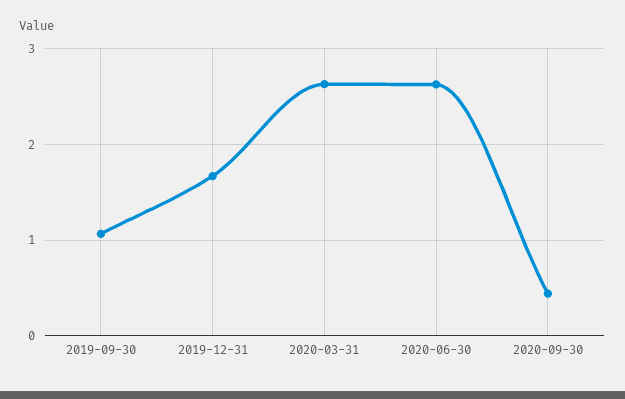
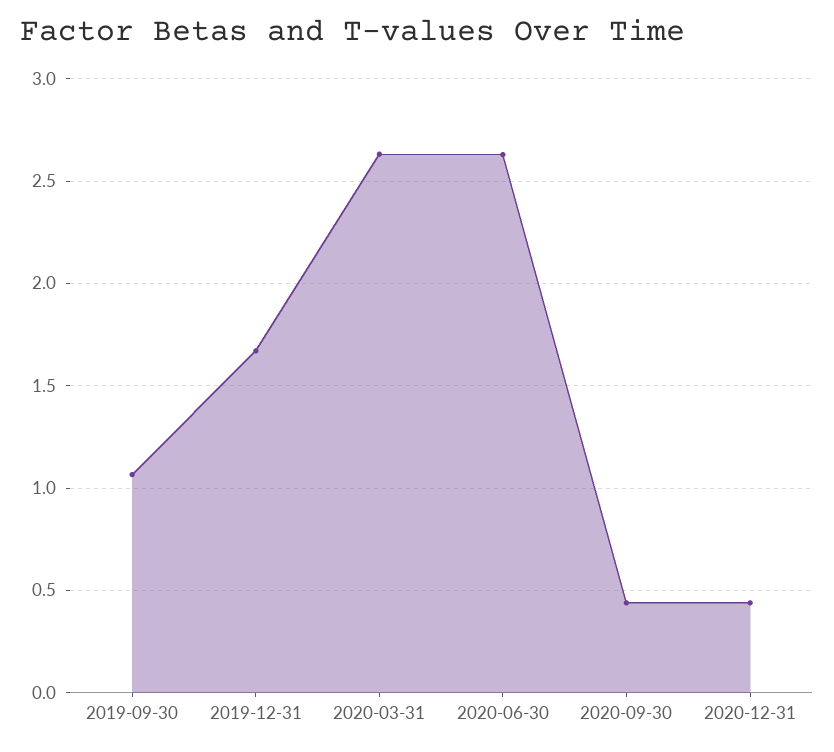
2020-12-31: none -> 0.45

